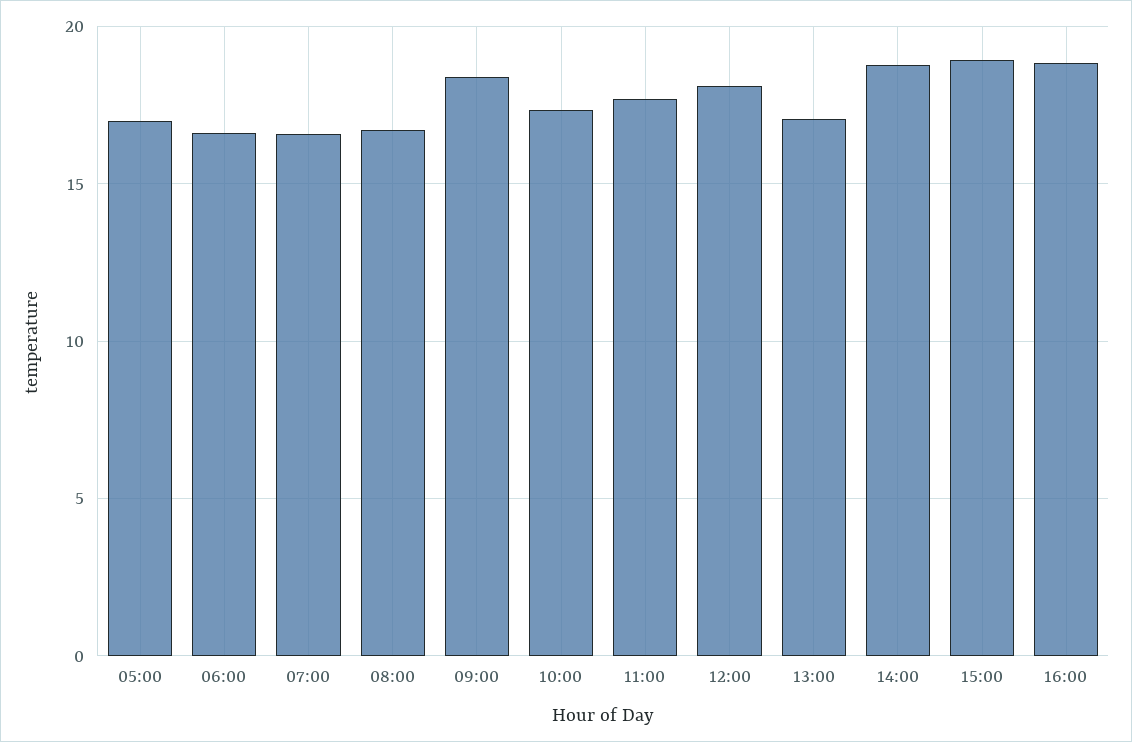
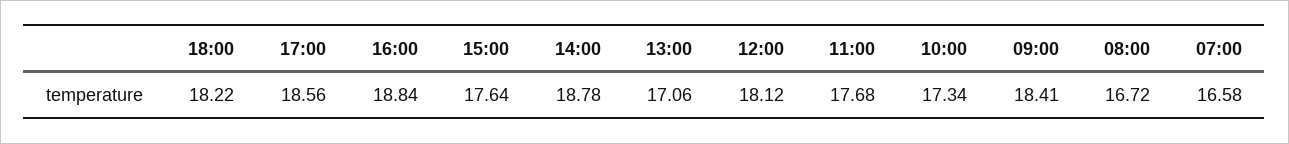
05:00: 17 -> none
06:00: 16.5 -> none
15:00: 19 -> 17.64
18:00: none -> 18.22
17:00: none -> 18.56

